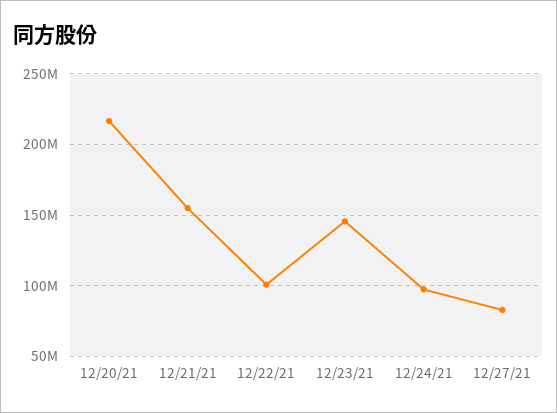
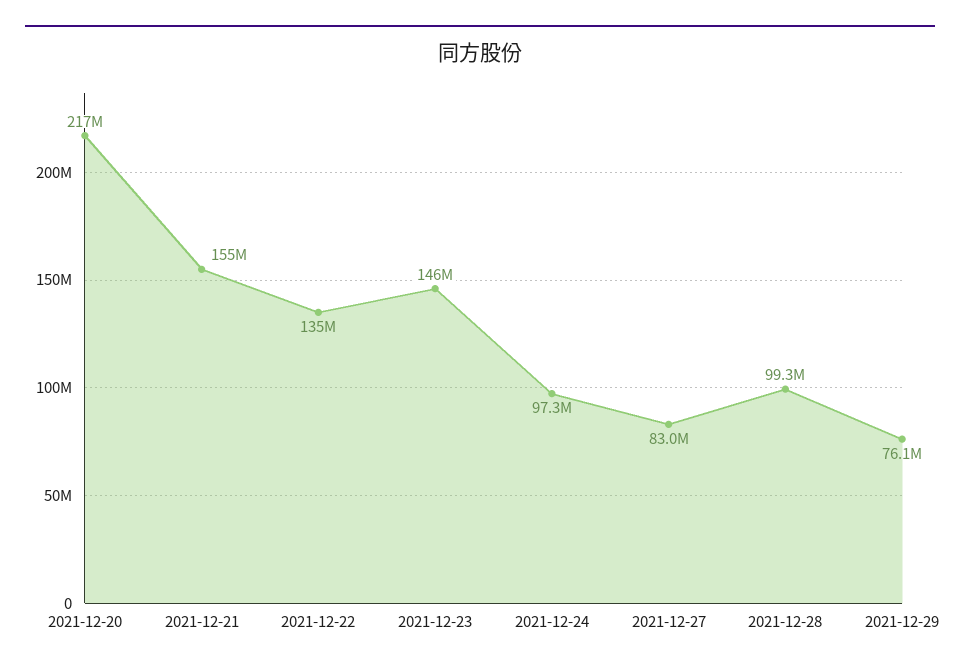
12/22/21: 100000000 -> 135000000
2021-12-28: none -> 99300000
2021-12-29: none -> 76100000

